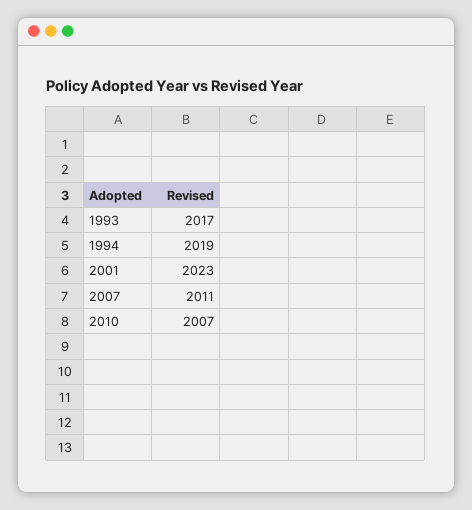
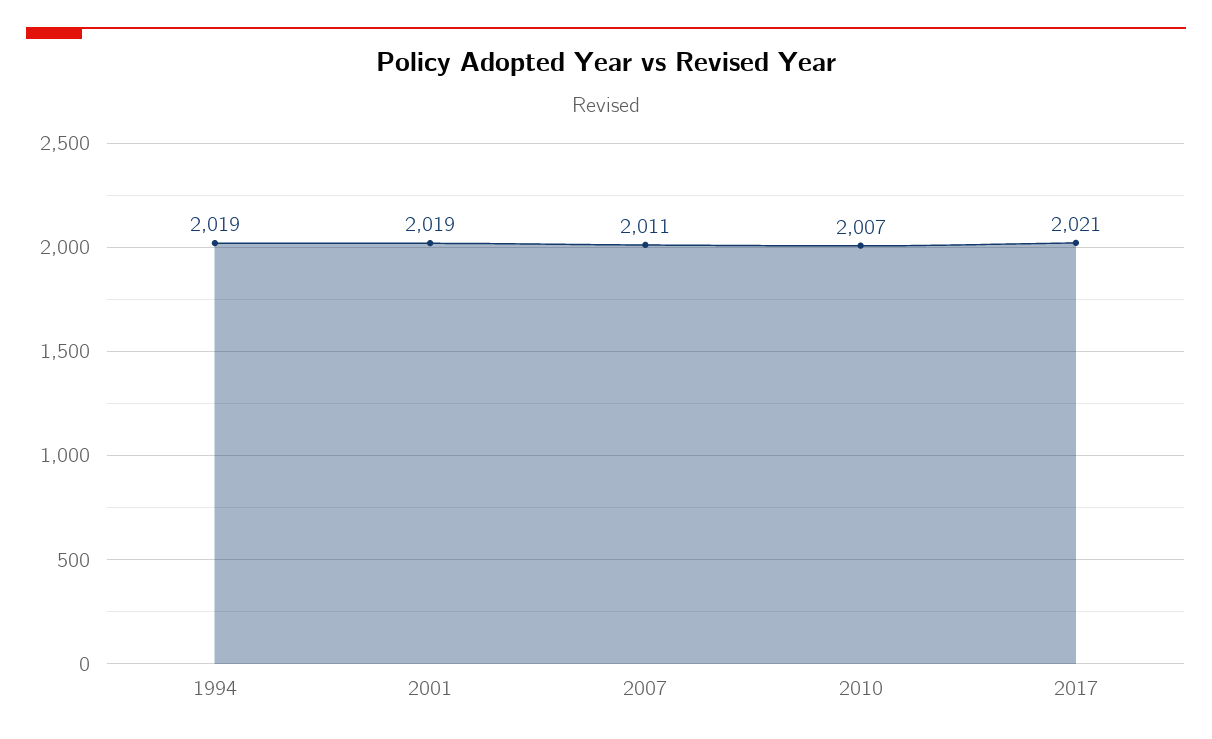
1993: 2017 -> none
2001: 2023 -> 2019
2017: none -> 2021

